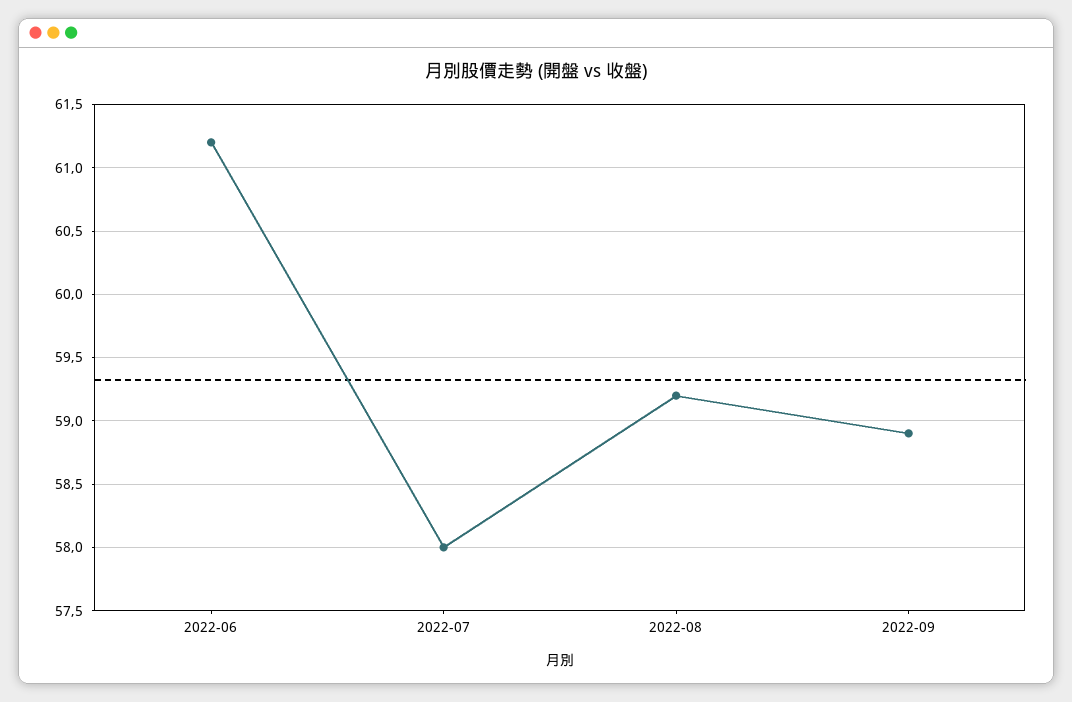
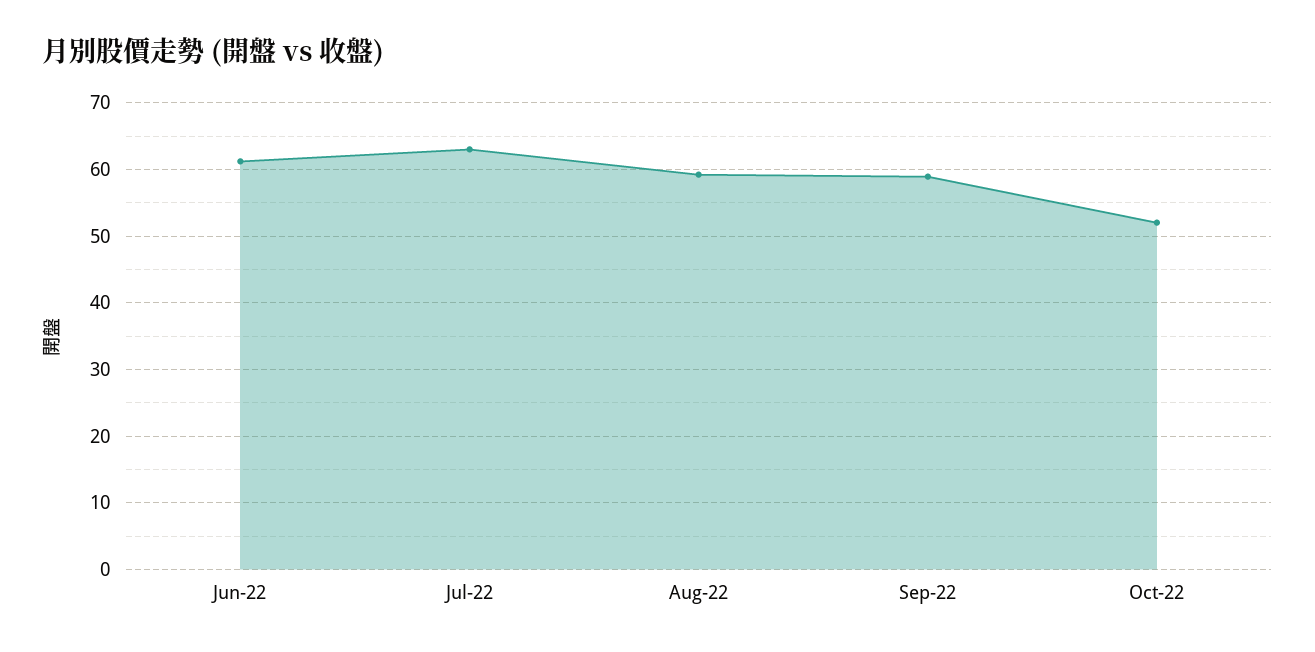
2022-07: 58 -> 63
Oct-22: none -> 52

